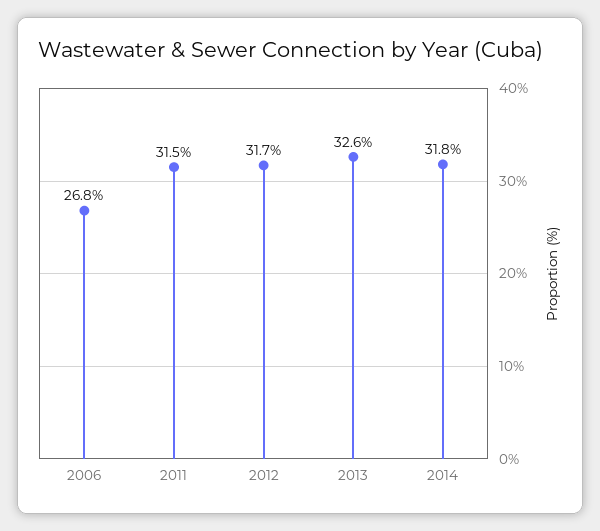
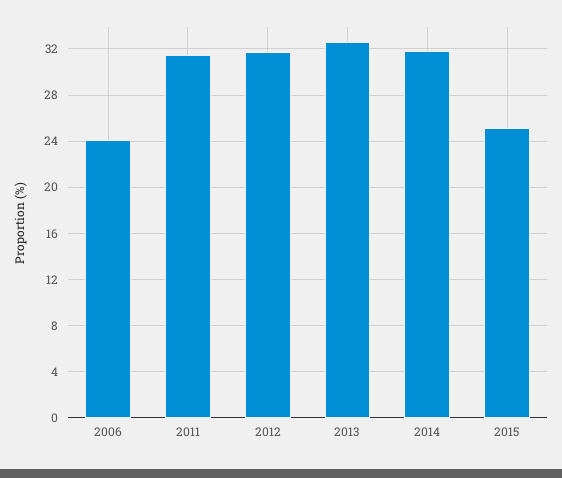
2006: 26.8 -> 24
2015: none -> 25

